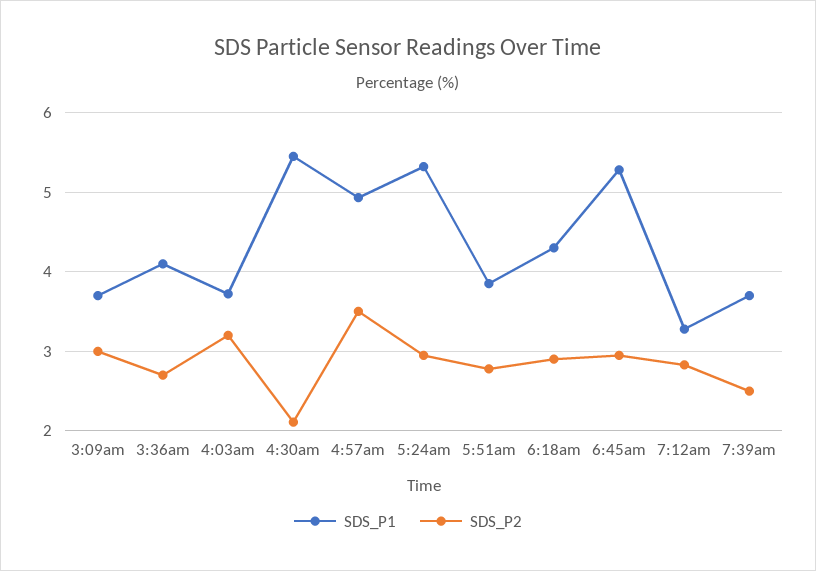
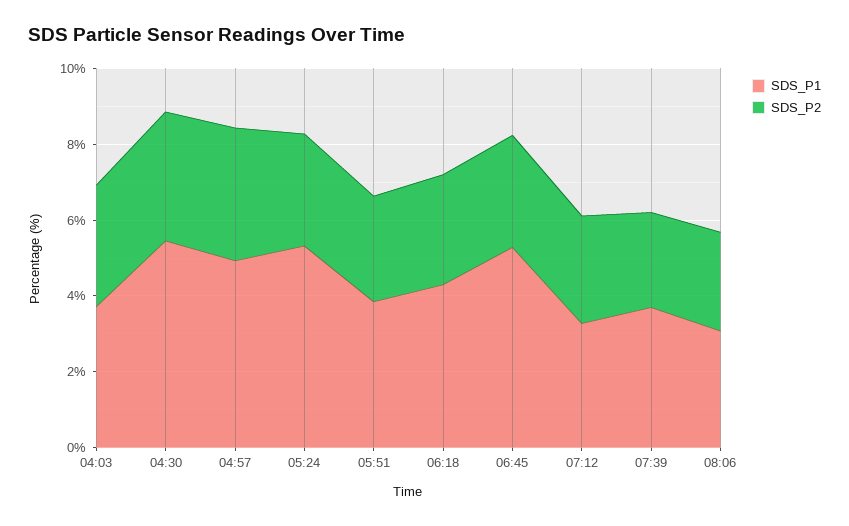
SDS_P1, 3:09am: 3.7 -> none
SDS_P2, 3:09am: 3 -> none
SDS_P1, 3:36am: 4.1 -> none
SDS_P2, 3:36am: 2.7 -> none
SDS_P2, 4:30am: 2.1 -> 3.5
SDS_P1, 08:06: none -> 3
SDS_P2, 08:06: none -> 2.5

